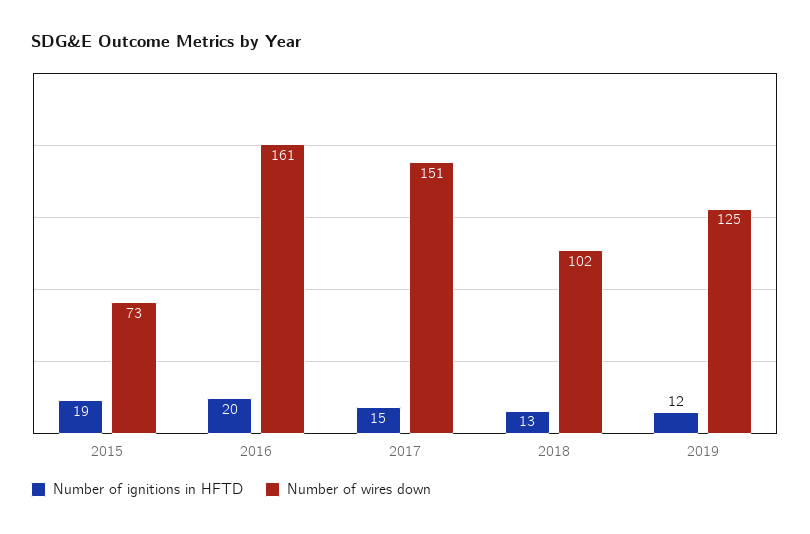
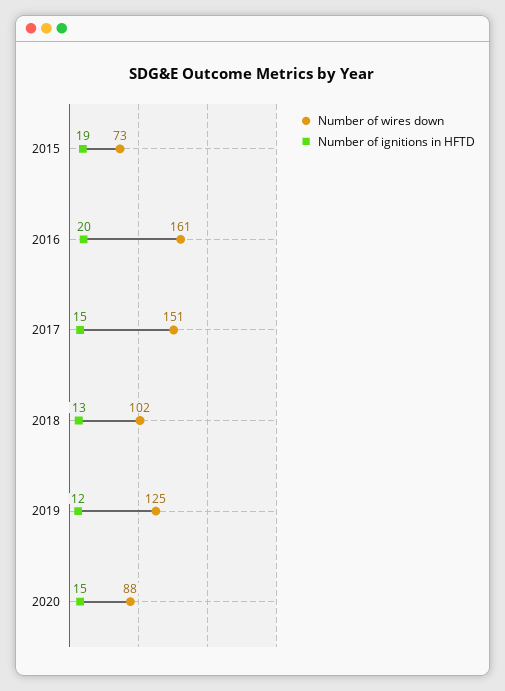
Number of wires down, 2020: none -> 88
Number of ignitions in HFTD, 2020: none -> 15

